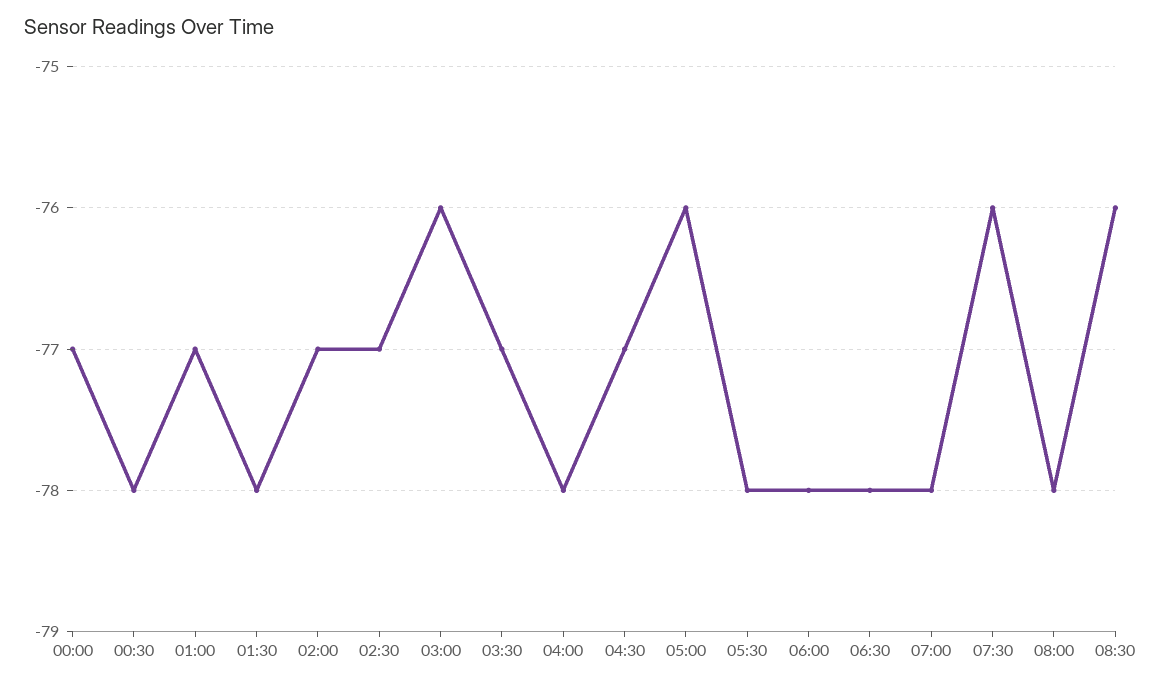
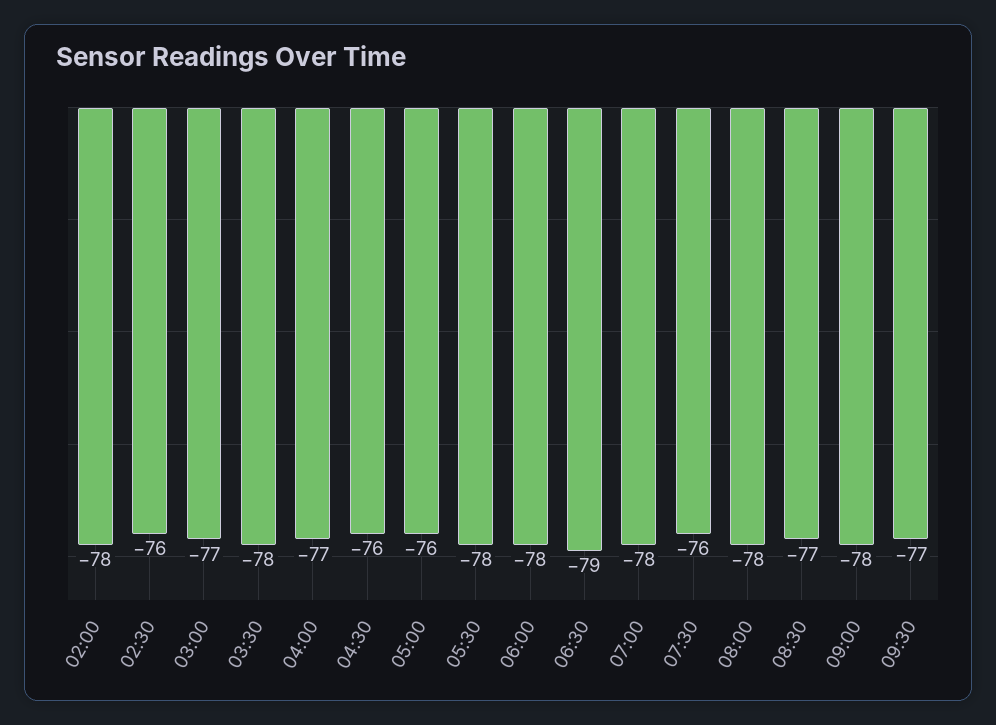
00:00: -77 -> none
00:30: -78 -> none
01:00: -77 -> none
01:30: -78 -> none
02:00: -77 -> -78
02:30: -77 -> -76
03:00: -76 -> -77
03:30: -77 -> -78
04:00: -78 -> -77
04:30: -77 -> -76
06:30: -78 -> -79
08:30: -76 -> -77
09:00: none -> -78
09:30: none -> -77

